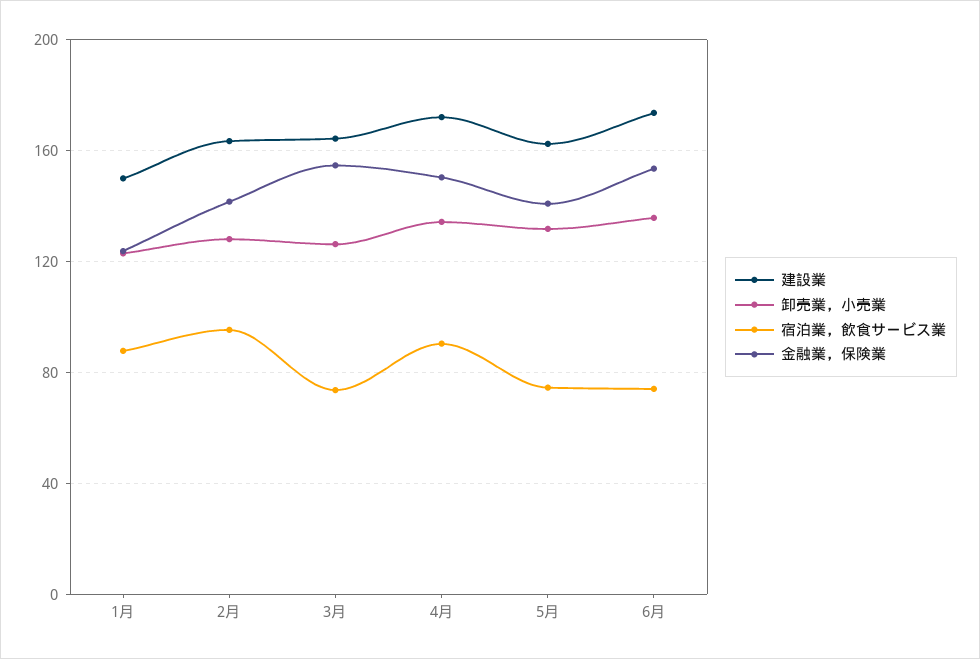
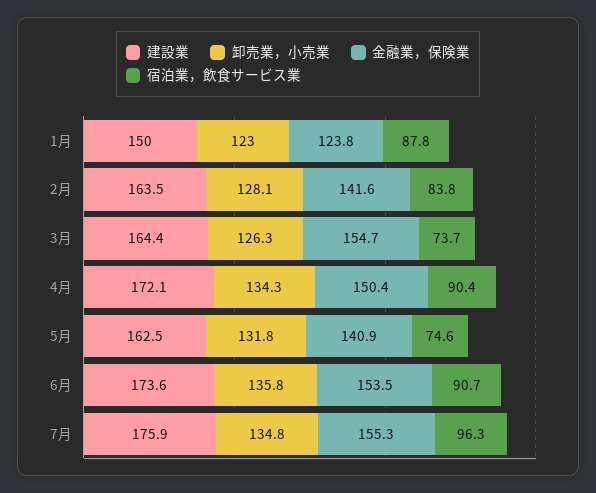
宿泊業，飲食サービス業, 2月: 95 -> 83.8
宿泊業，飲食サービス業, 6月: 75 -> 90.7
建設業, 7月: none -> 175.9
卸売業，小売業, 7月: none -> 134.8
金融業，保険業, 7月: none -> 155.3
宿泊業，飲食サービス業, 7月: none -> 96.3

